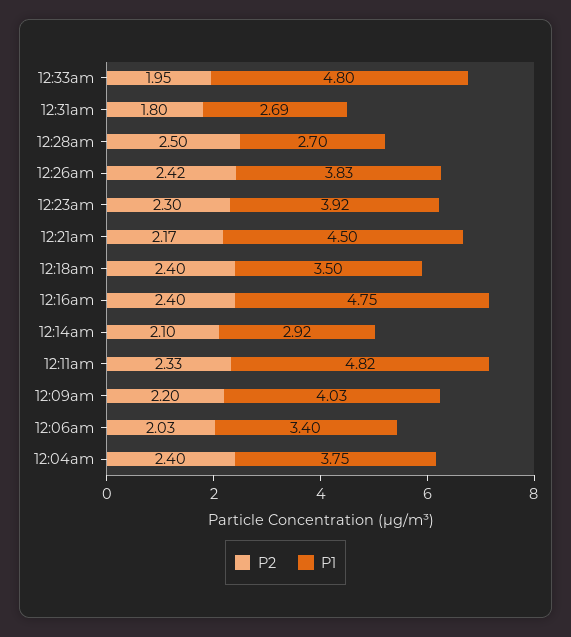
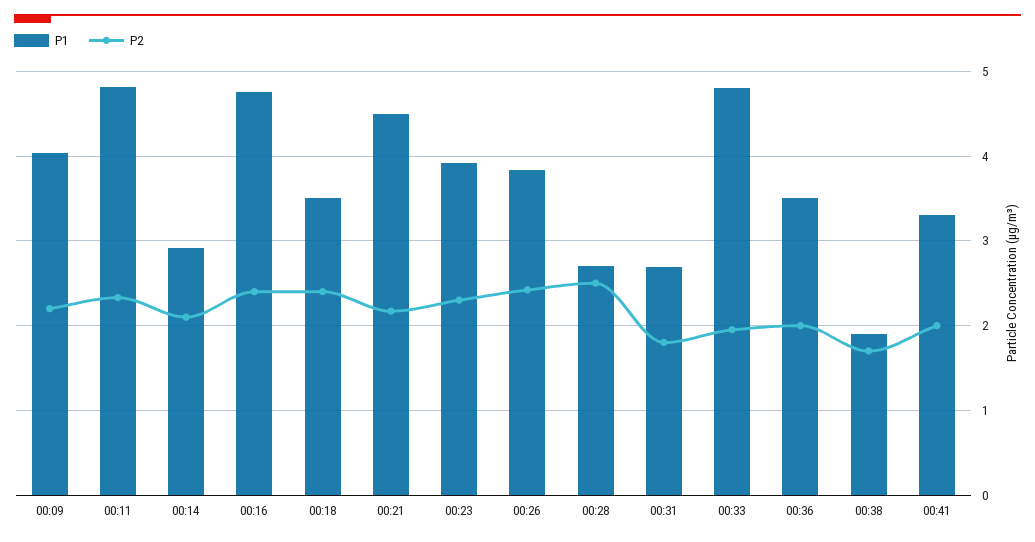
P2, 12:06am: 2.03 -> none
P1, 12:06am: 3.4 -> none
P2, 12:04am: 2.4 -> none
P1, 12:04am: 3.75 -> none
P1, 00:36: none -> 3.5
P2, 00:36: none -> 2
P1, 00:38: none -> 1.9
P2, 00:38: none -> 1.7
P1, 00:41: none -> 3.3
P2, 00:41: none -> 2

